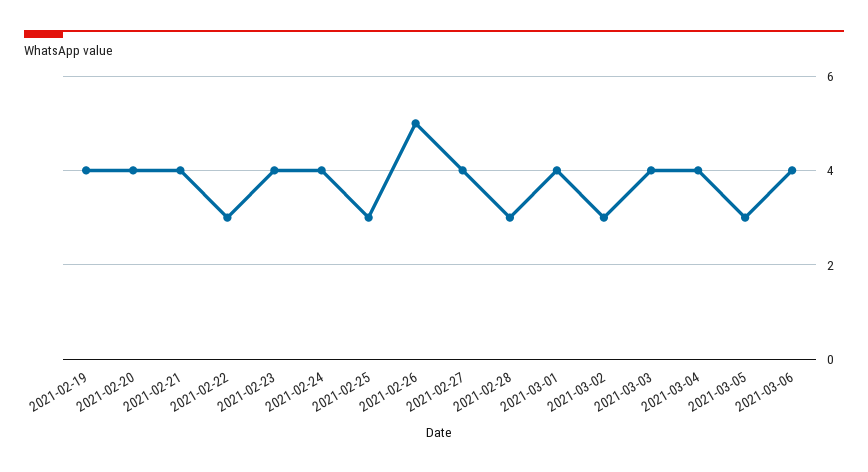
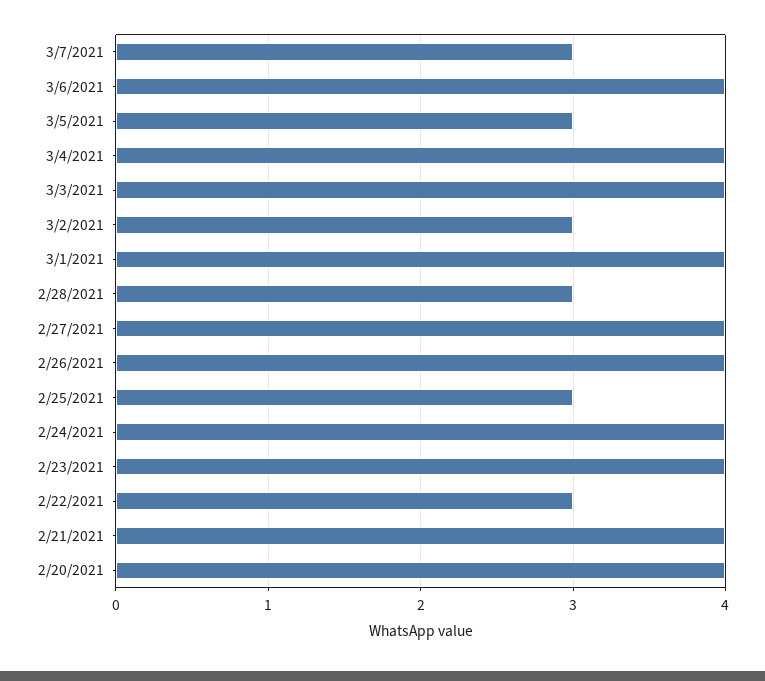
2021-02-19: 4 -> none
2021-02-26: 5 -> 4
3/7/2021: none -> 3

